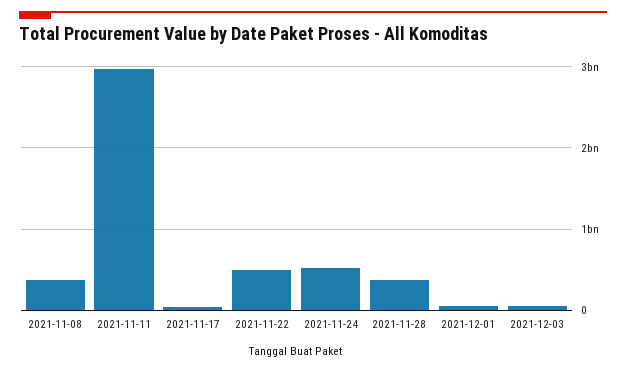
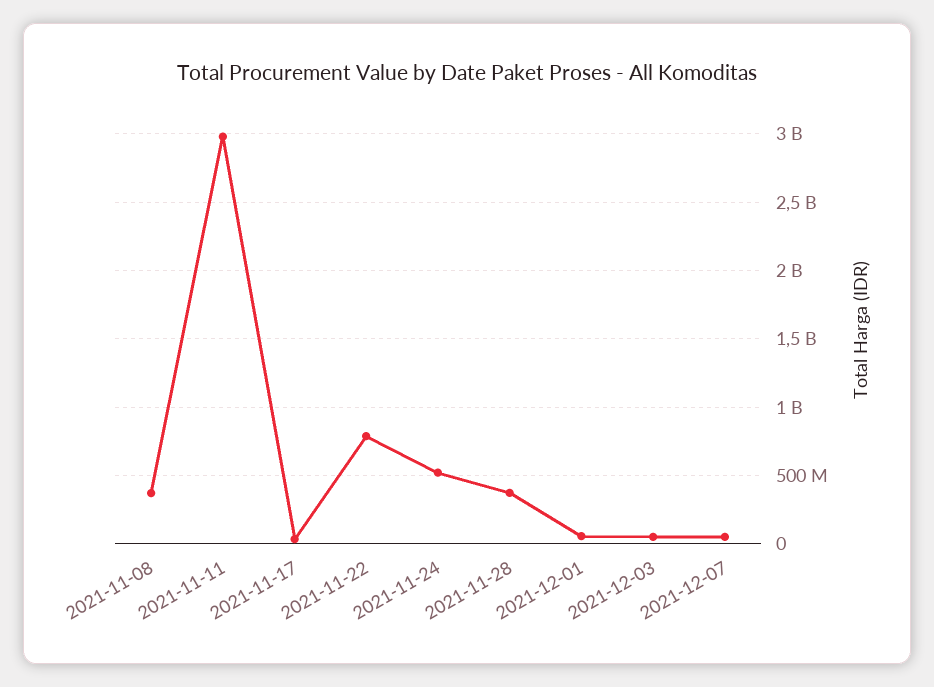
2021-11-22: 500000000 -> 800000000
2021-12-07: none -> 50000000

